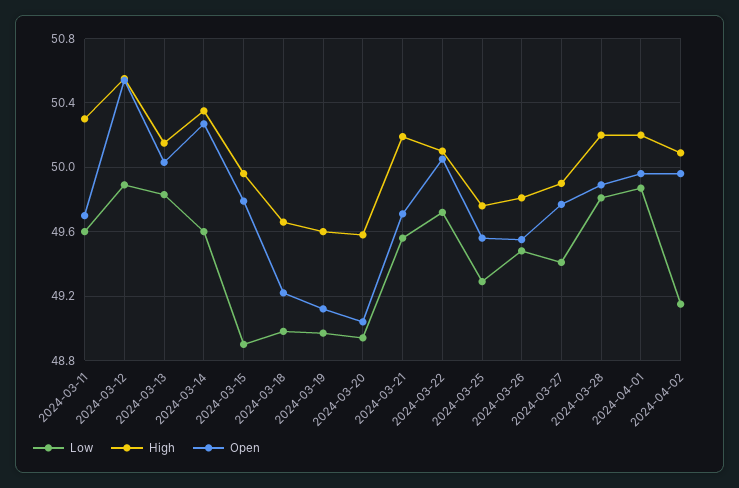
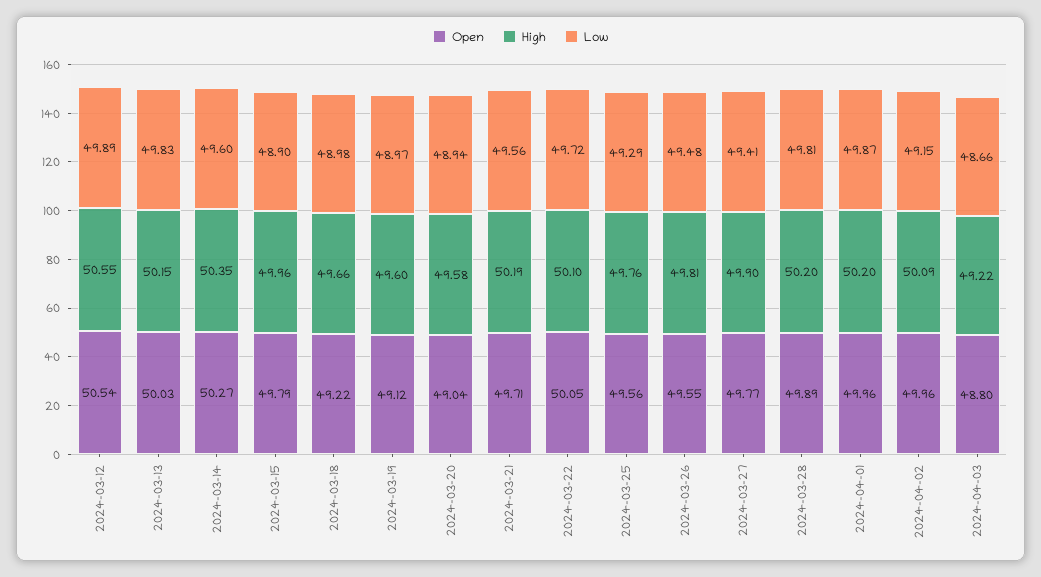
Low, 2024-03-11: 49.6 -> none
High, 2024-03-11: 50.3 -> none
Open, 2024-03-11: 49.7 -> none
Open, 2024-04-03: none -> 48.8
High, 2024-04-03: none -> 49.22
Low, 2024-04-03: none -> 48.66

